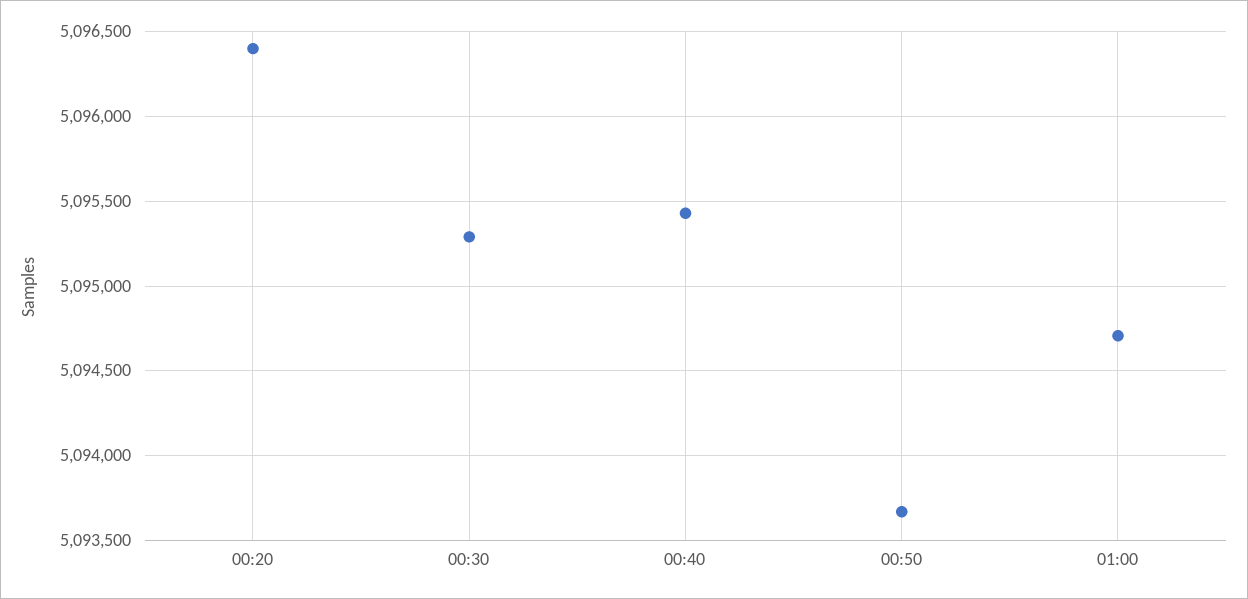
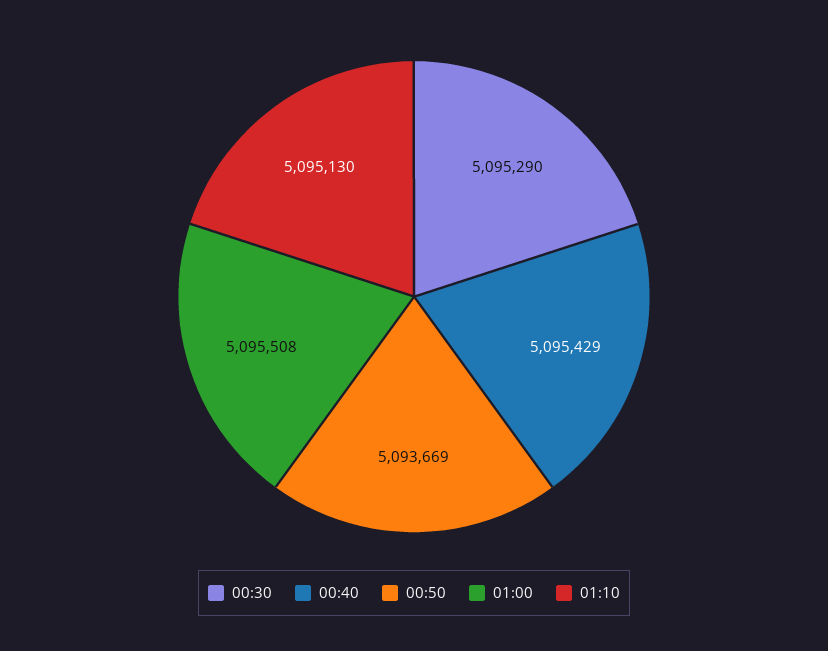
00:20: 5096400 -> none
01:00: 5094700 -> 5095508
01:10: none -> 5095130

